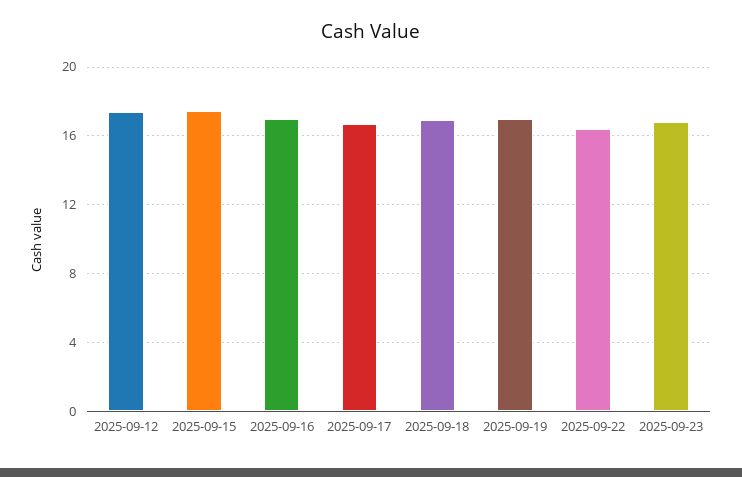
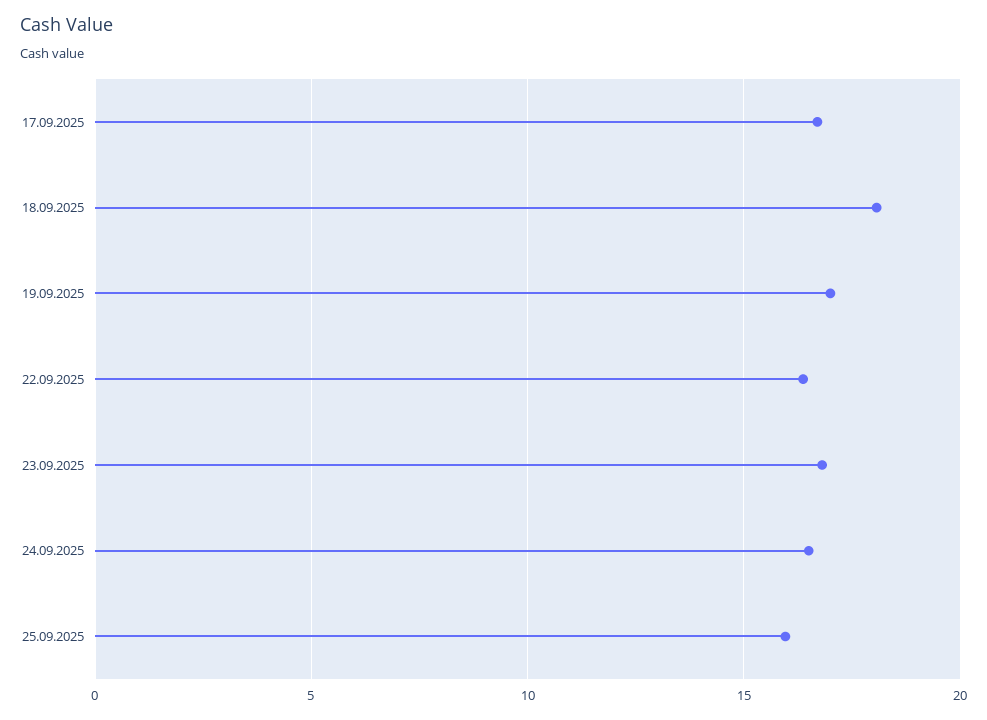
2025-09-12: 17.5 -> none
2025-09-15: 17.5 -> none
2025-09-16: 17 -> none
2025-09-18: 17 -> 18
24.09.2025: none -> 16.5
25.09.2025: none -> 16

